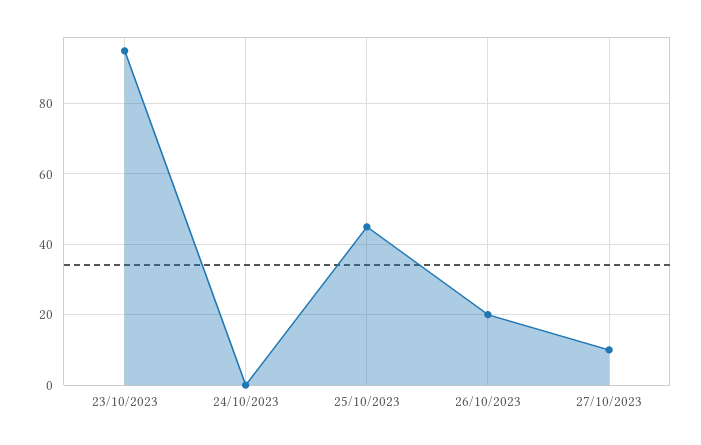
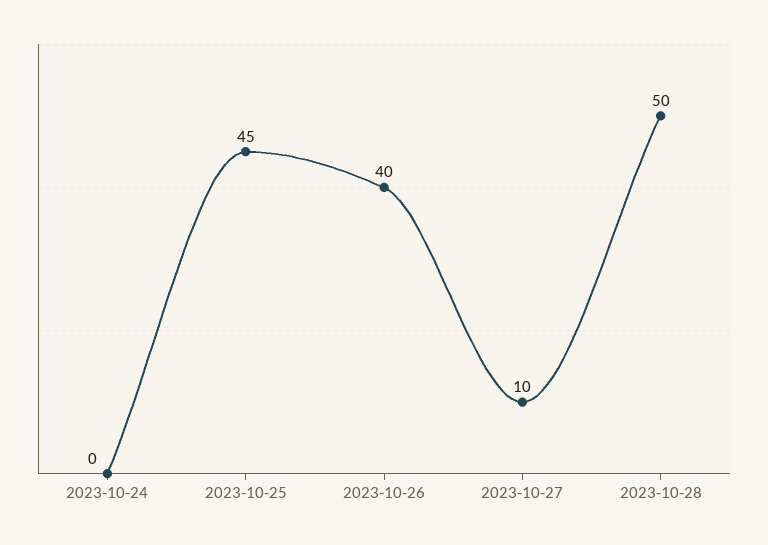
23/10/2023: 95 -> none
26/10/2023: 20 -> 40
2023-10-28: none -> 50

